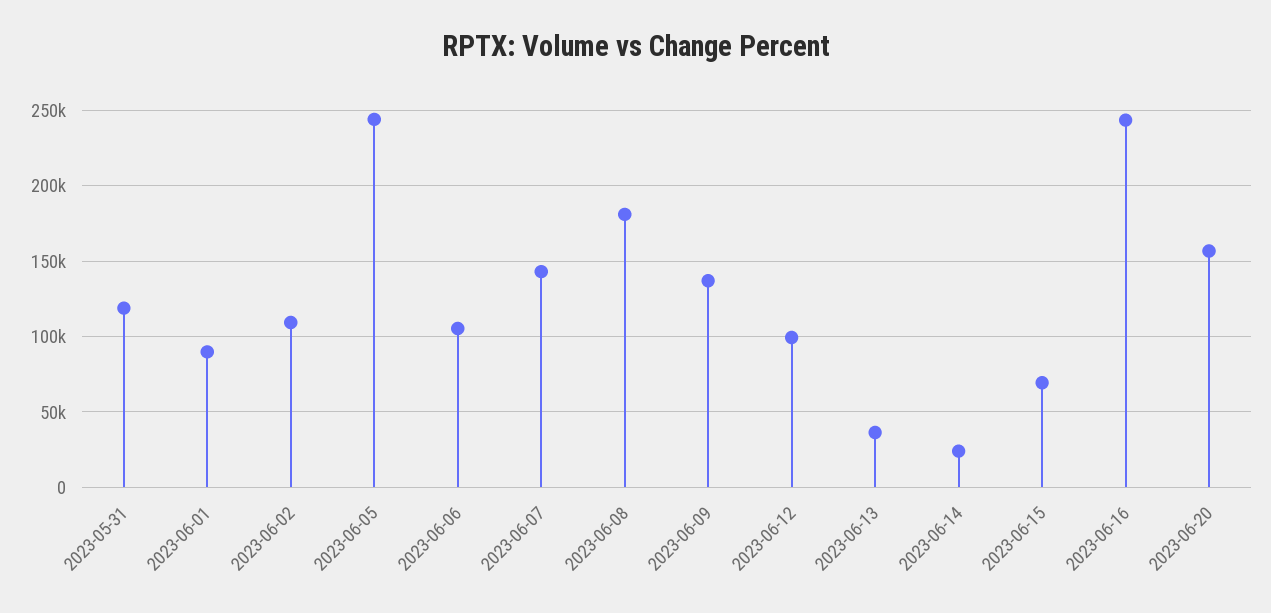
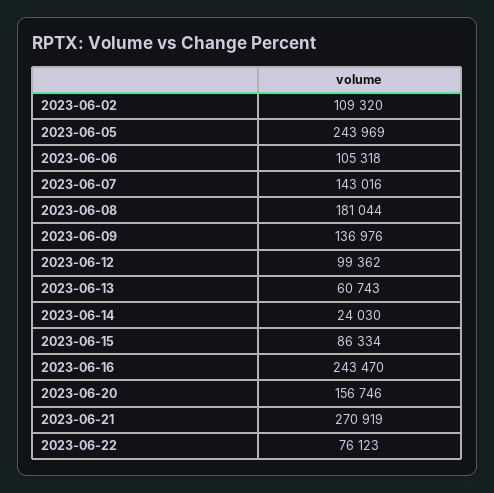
2023-05-31: 120000 -> none
2023-06-01: 90000 -> none
2023-06-13: 35000 -> 60743
2023-06-15: 70000 -> 86334
2023-06-21: none -> 270919
2023-06-22: none -> 76123

